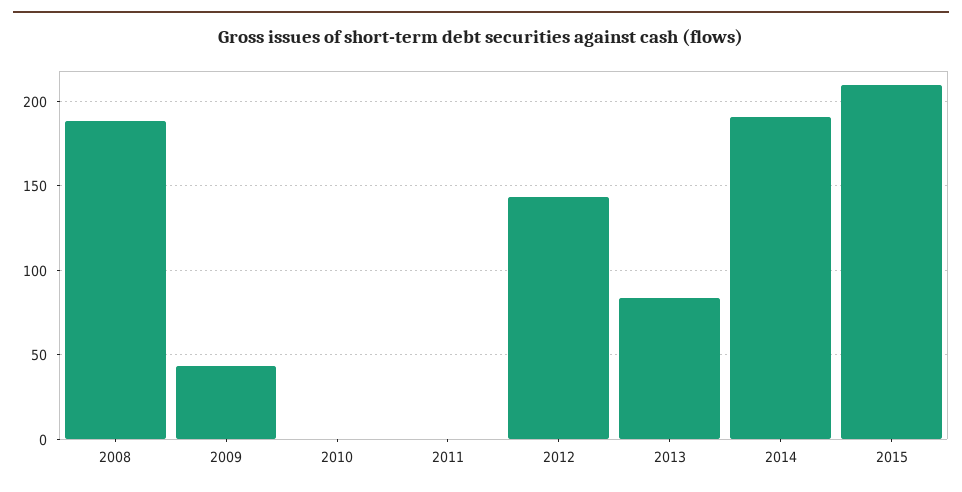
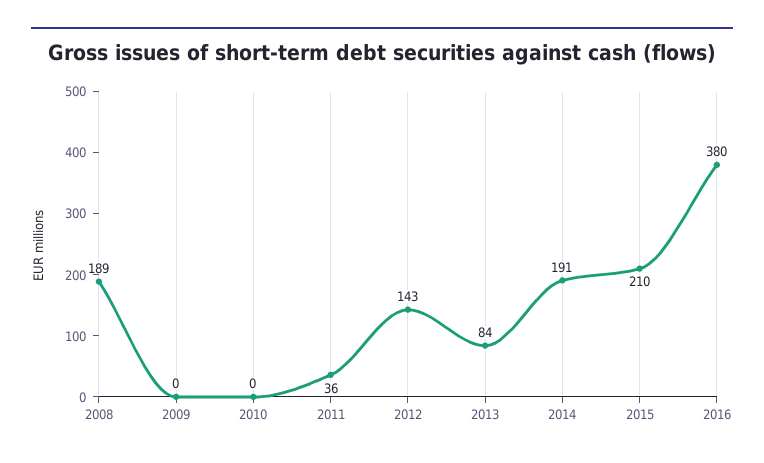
2009: 45 -> 0
2011: 0 -> 36
2016: none -> 380

